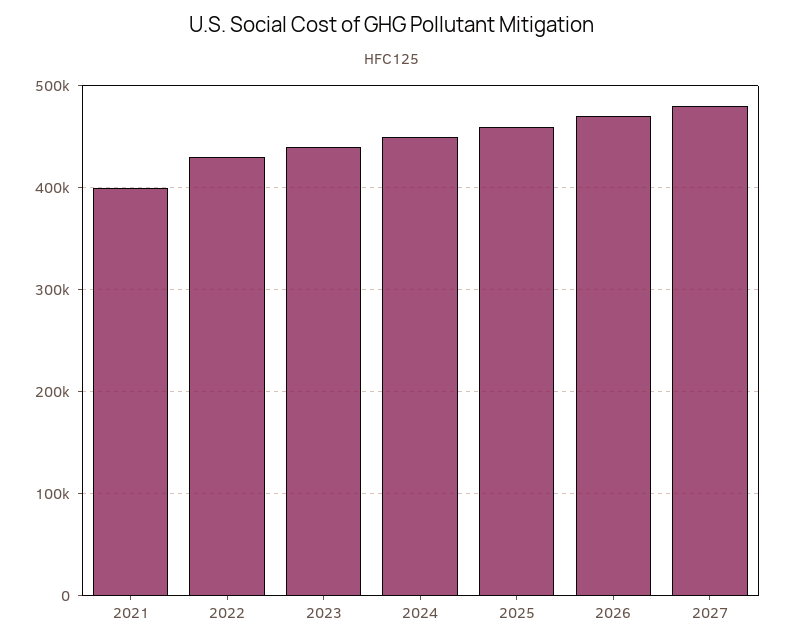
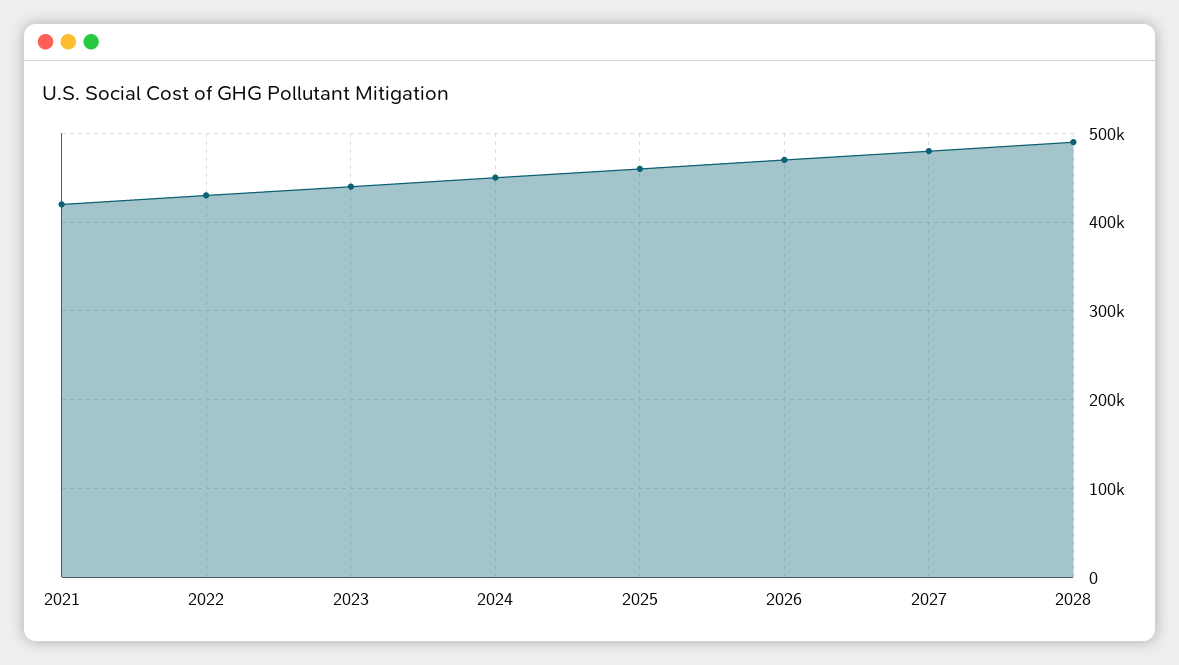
2021: 400000 -> 420000
2028: none -> 490000

